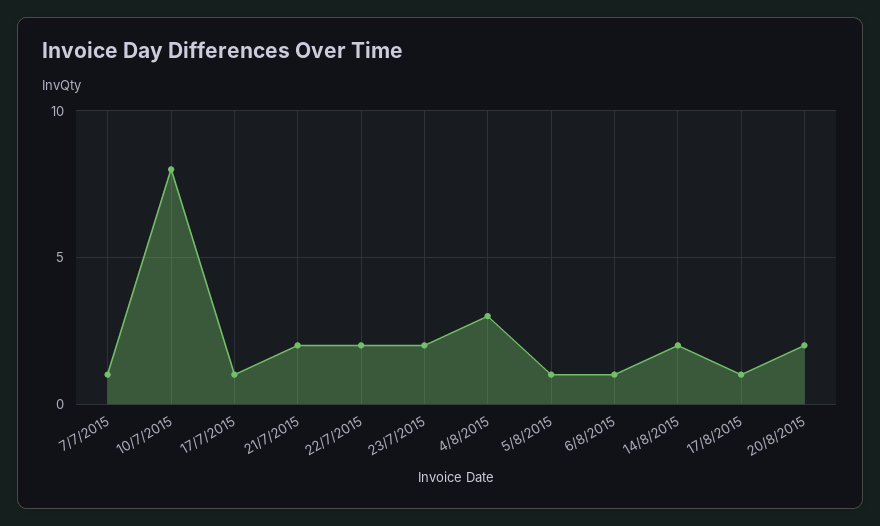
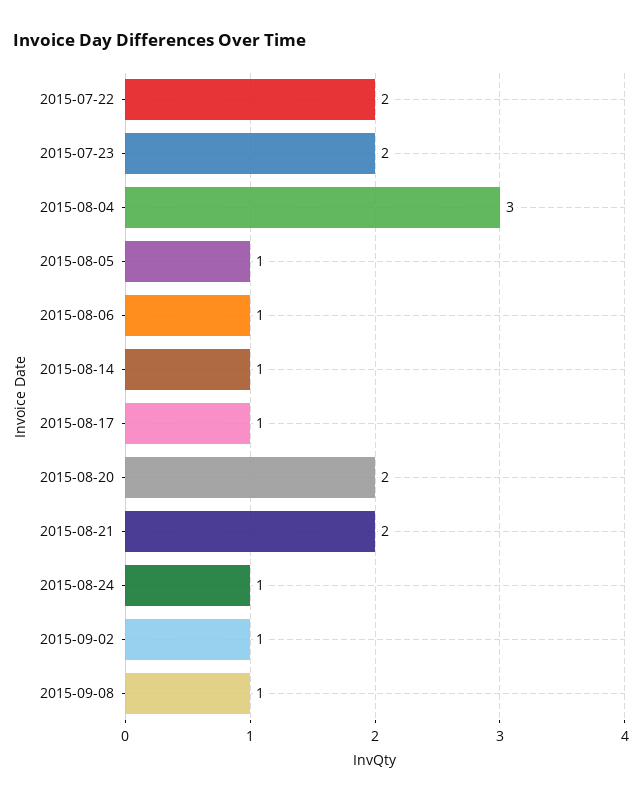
7/7/2015: 1 -> none
10/7/2015: 8 -> none
17/7/2015: 1 -> none
21/7/2015: 2 -> none
14/8/2015: 2 -> 1
2015-08-21: none -> 2
2015-08-24: none -> 1
2015-09-02: none -> 1
2015-09-08: none -> 1

